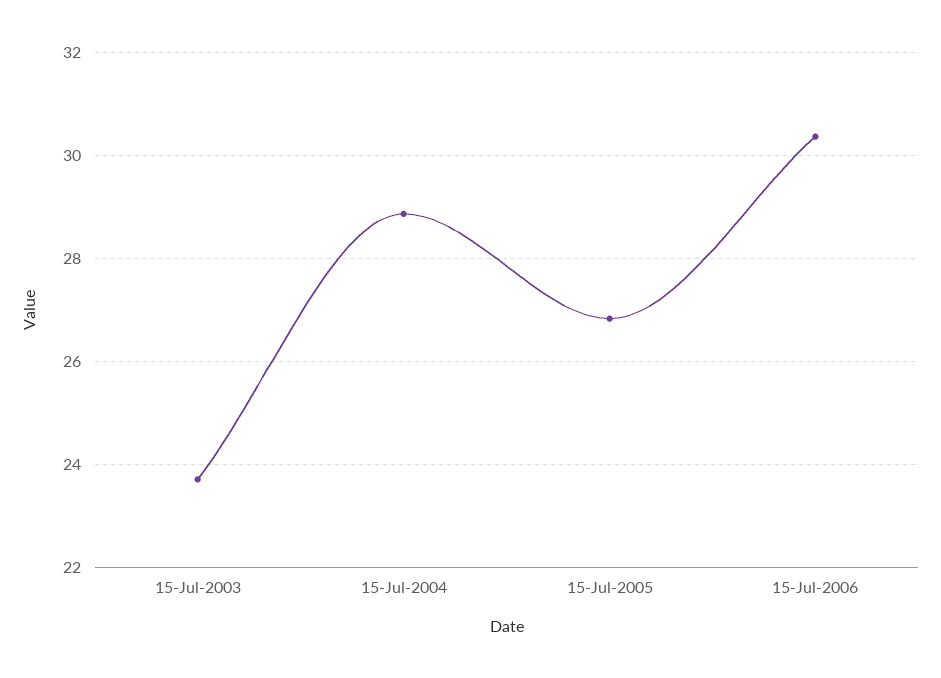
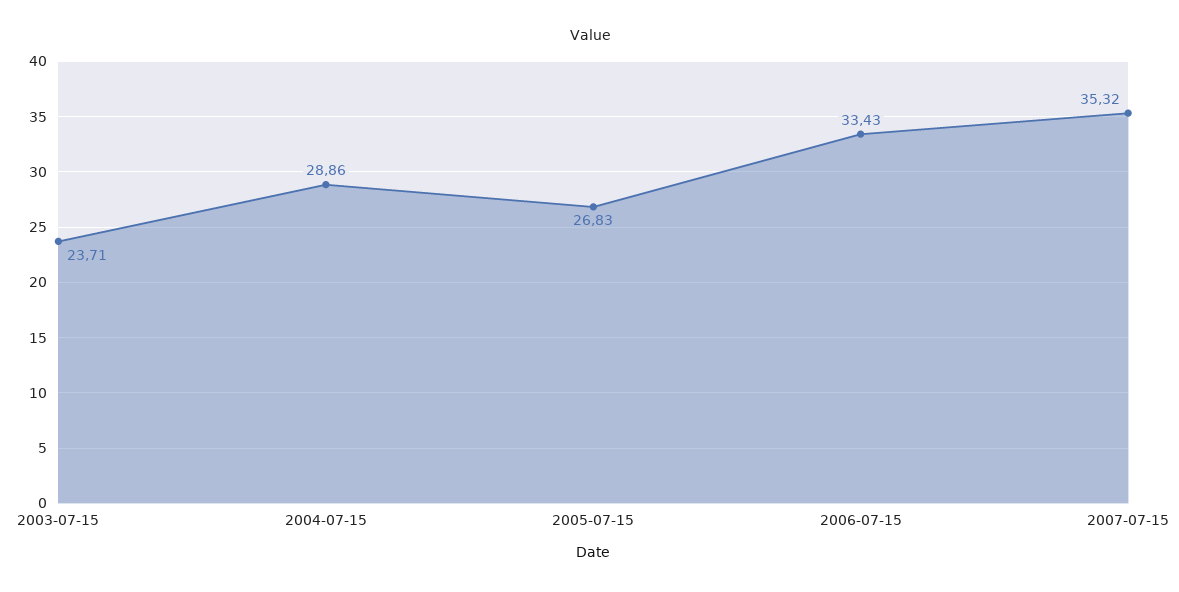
15-Jul-2006: 30.4 -> 33.43
2007-07-15: none -> 35.32

